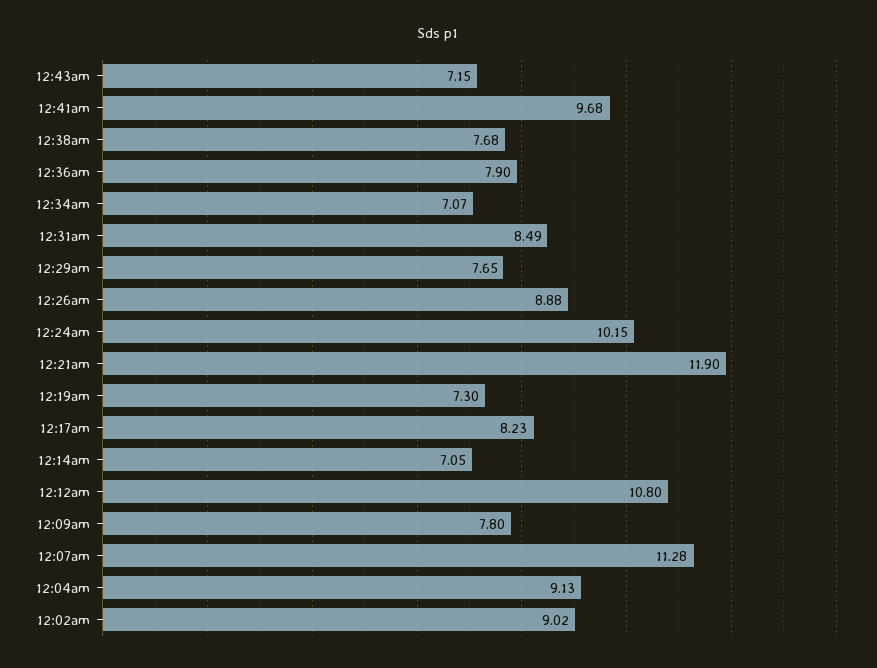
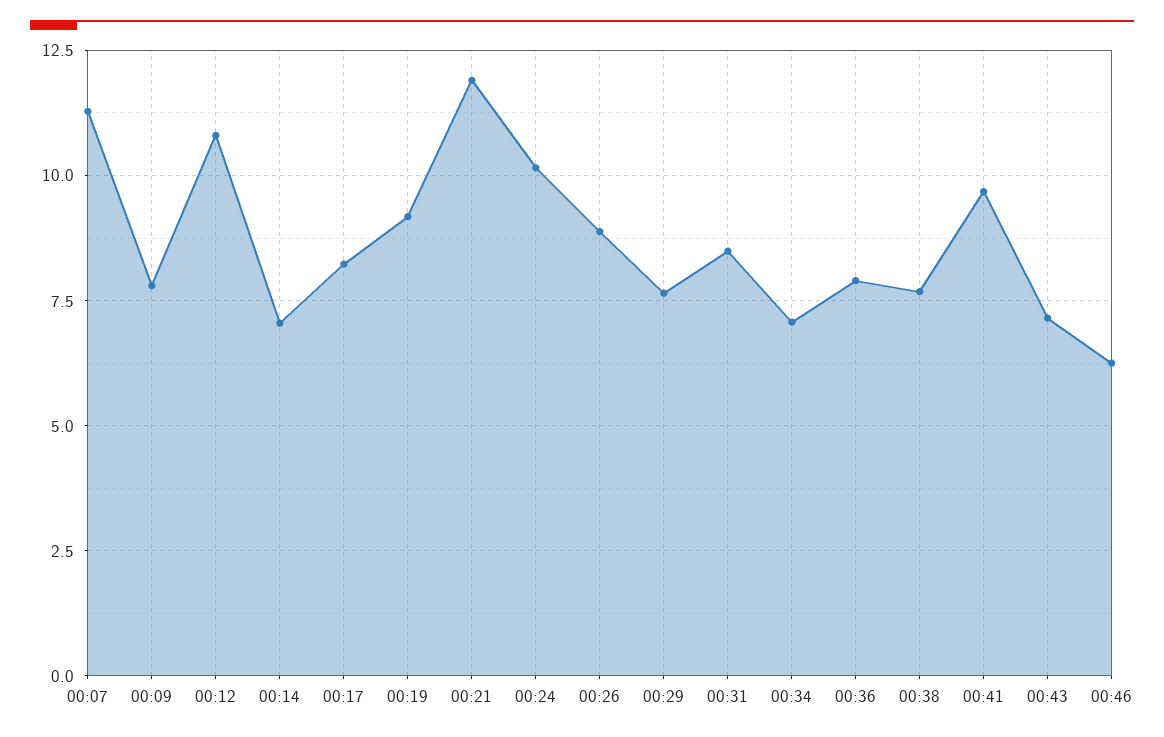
12:19am: 7.3 -> 9.25
12:04am: 9.13 -> none
12:02am: 9.02 -> none
00:46: none -> 6.25

